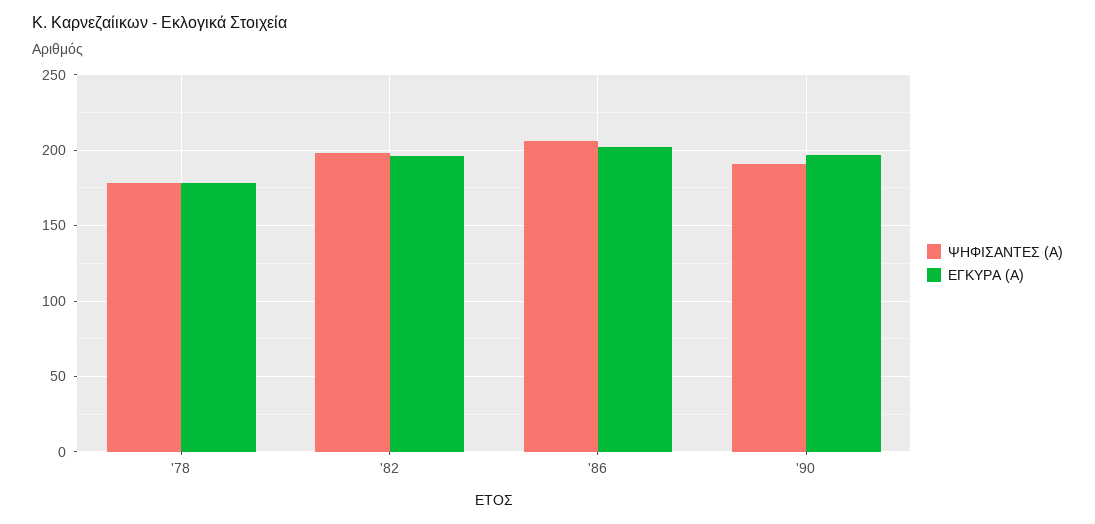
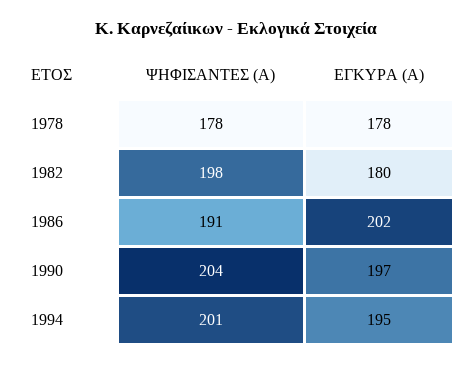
ΕΓΚΥΡΑ (Α), '82: 195 -> 180
ΨΗΦΙΣΑΝΤΕΣ (Α), '86: 205 -> 191
ΨΗΦΙΣΑΝΤΕΣ (Α), '90: 190 -> 204
ΨΗΦΙΣΑΝΤΕΣ (Α), 1994: none -> 201
ΕΓΚΥΡΑ (Α), 1994: none -> 195

